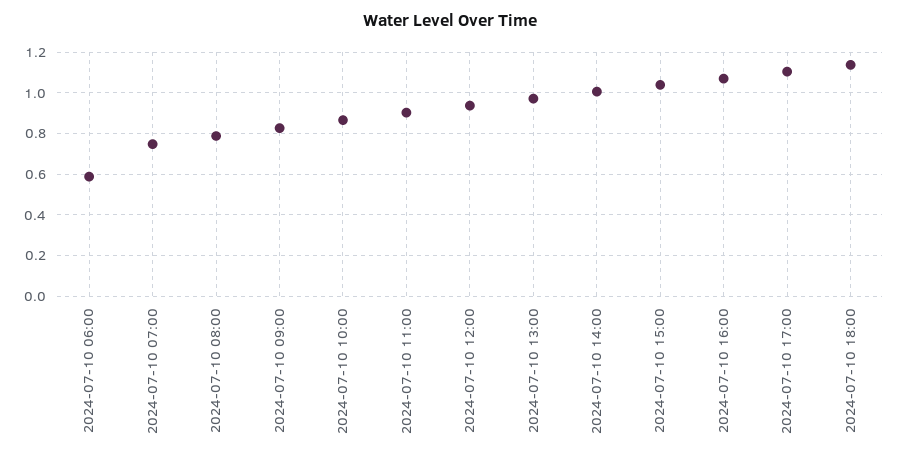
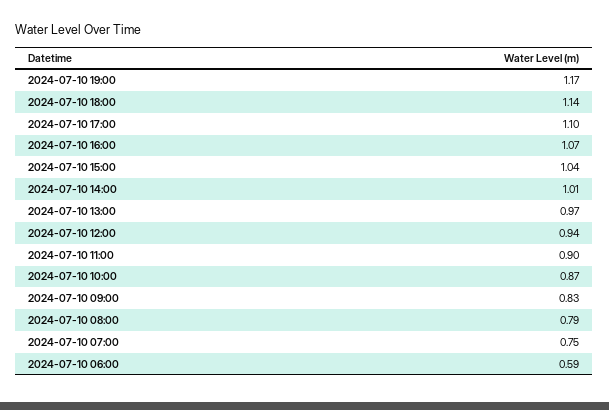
2024-07-10 19:00: none -> 1.17

